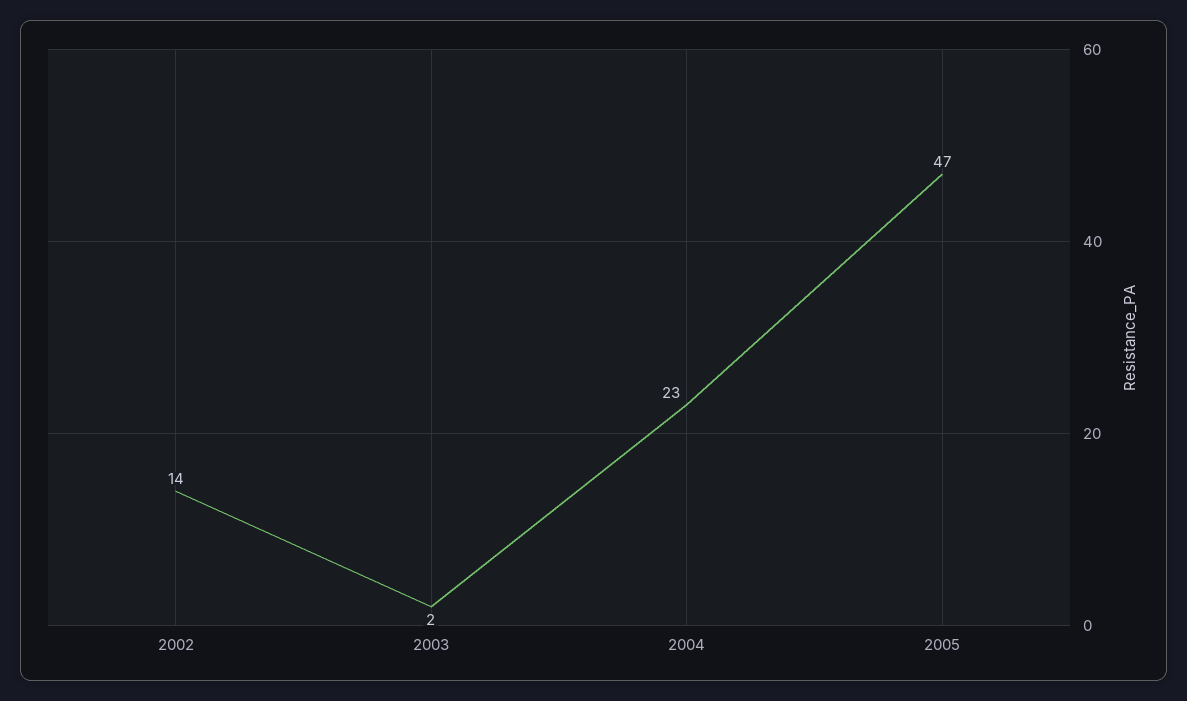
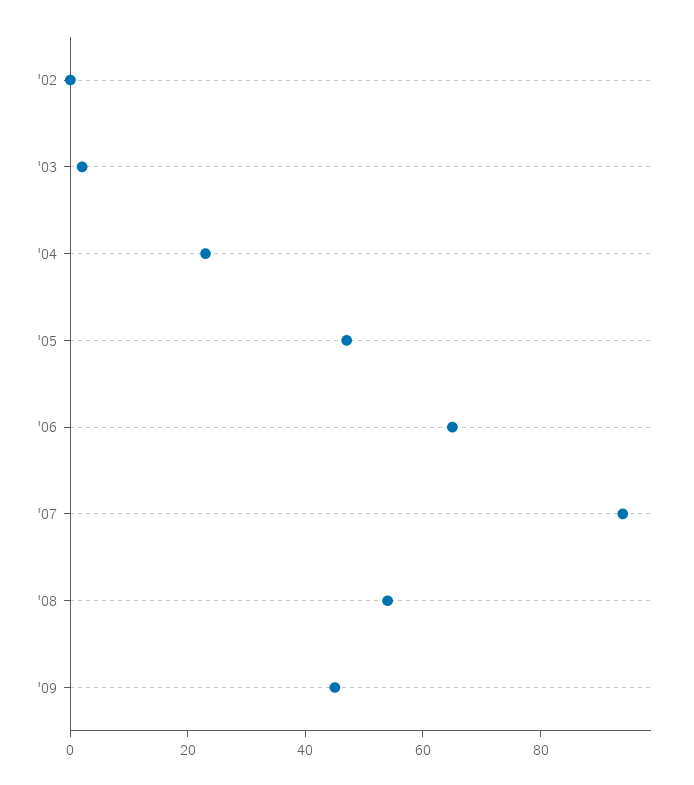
2002: 14 -> 0
'06: none -> 65
'07: none -> 95
'08: none -> 55
'09: none -> 45

